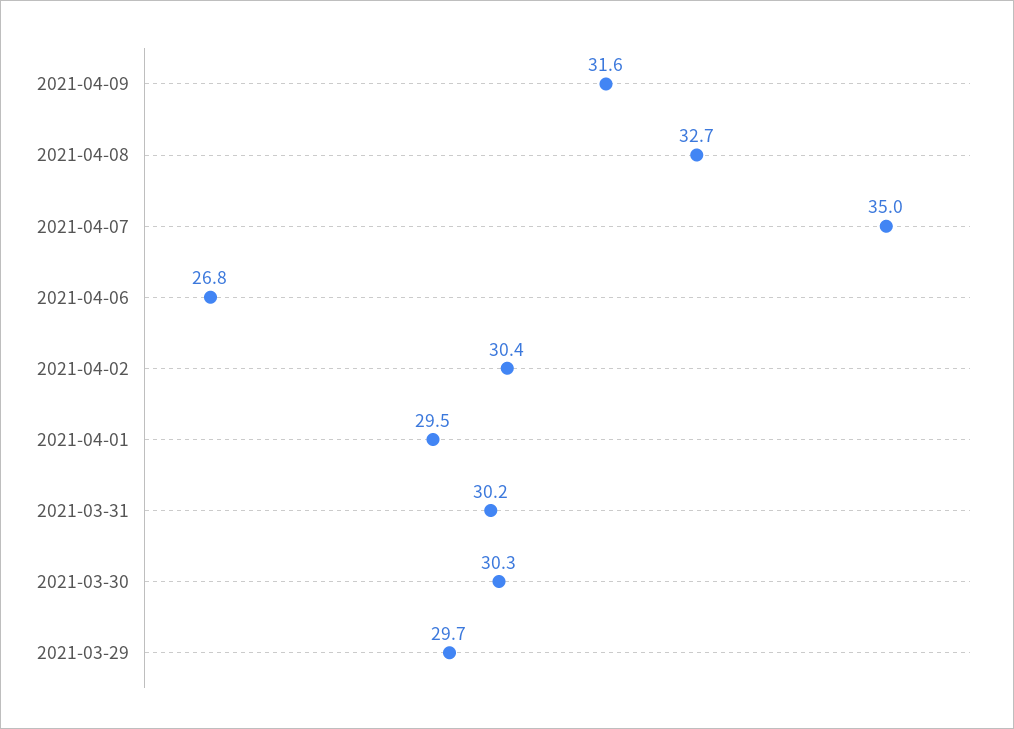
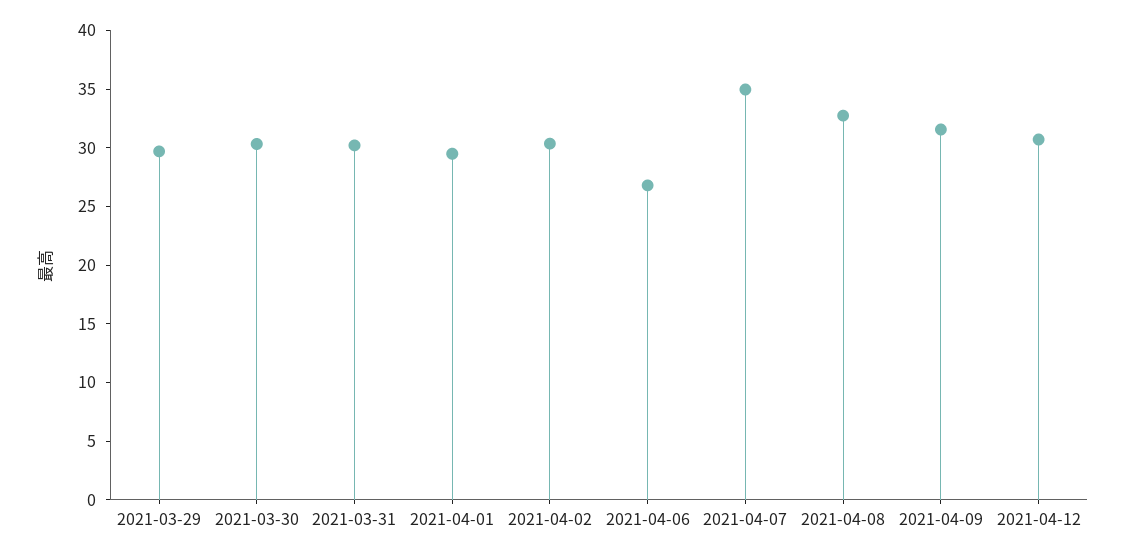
2021-04-12: none -> 31

